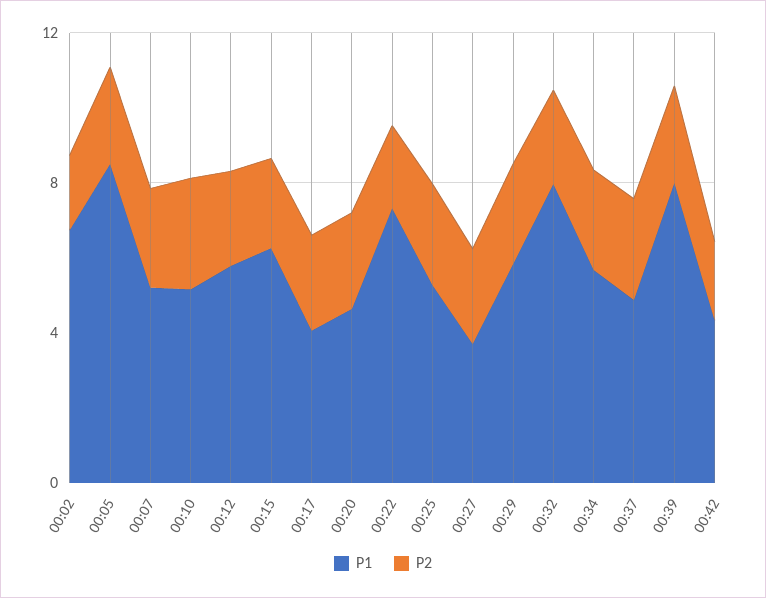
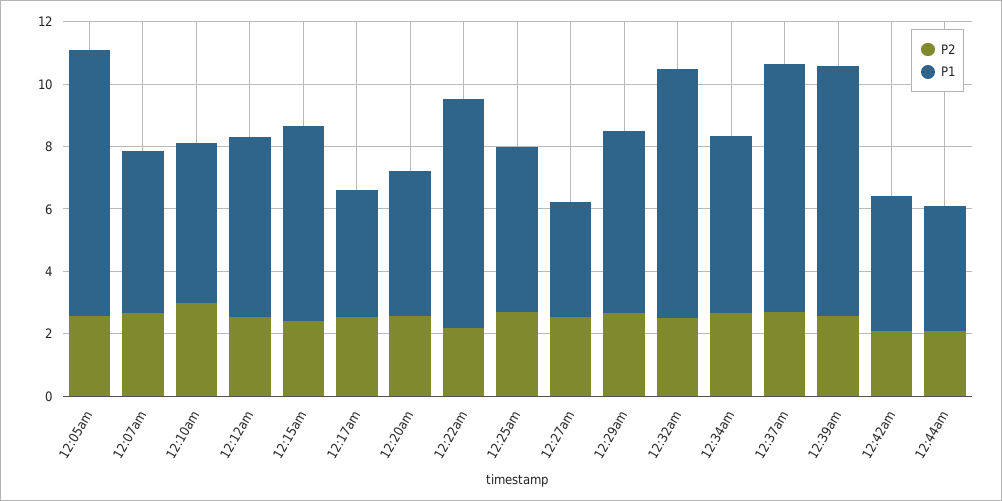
P1, 00:02: 7 -> none
P2, 00:02: 2 -> none
P1, 00:37: 5 -> 8
P2, 12:44am: none -> 2
P1, 12:44am: none -> 4

